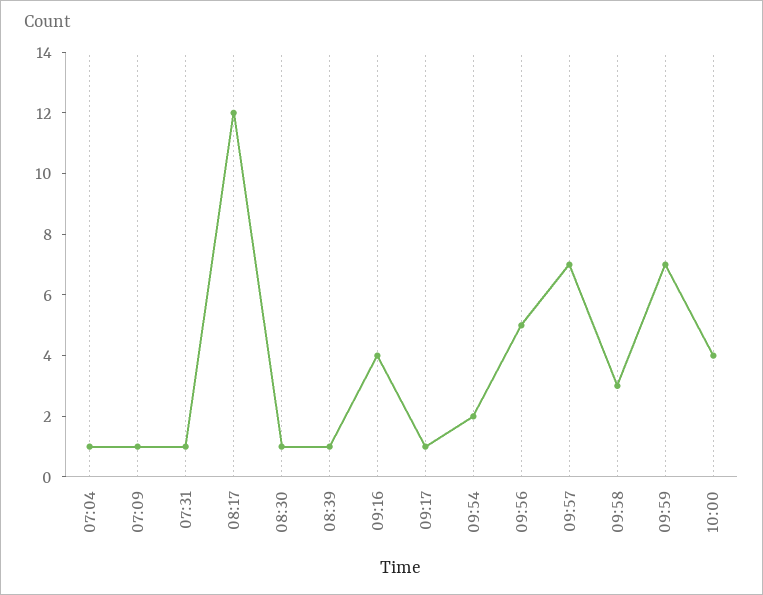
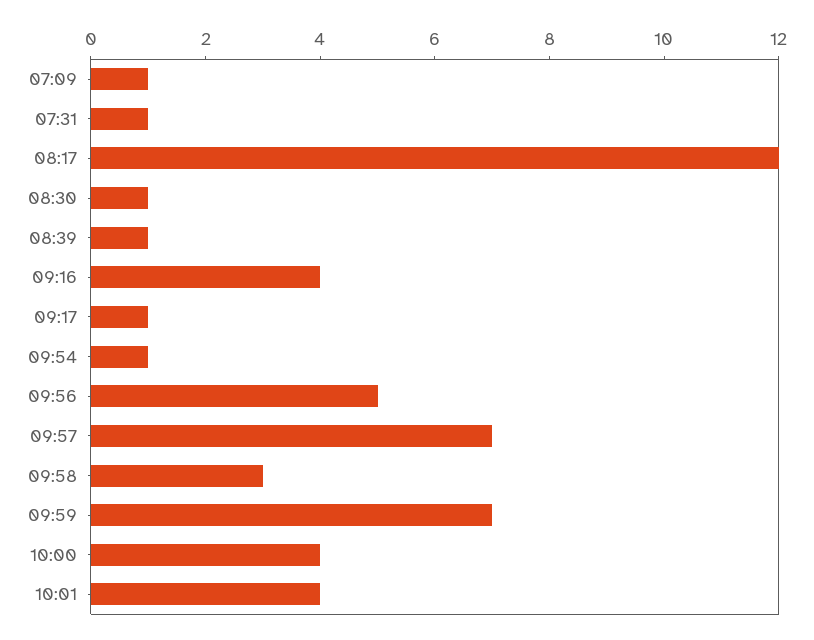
07:04: 1 -> none
09:54: 2 -> 1
10:01: none -> 4

